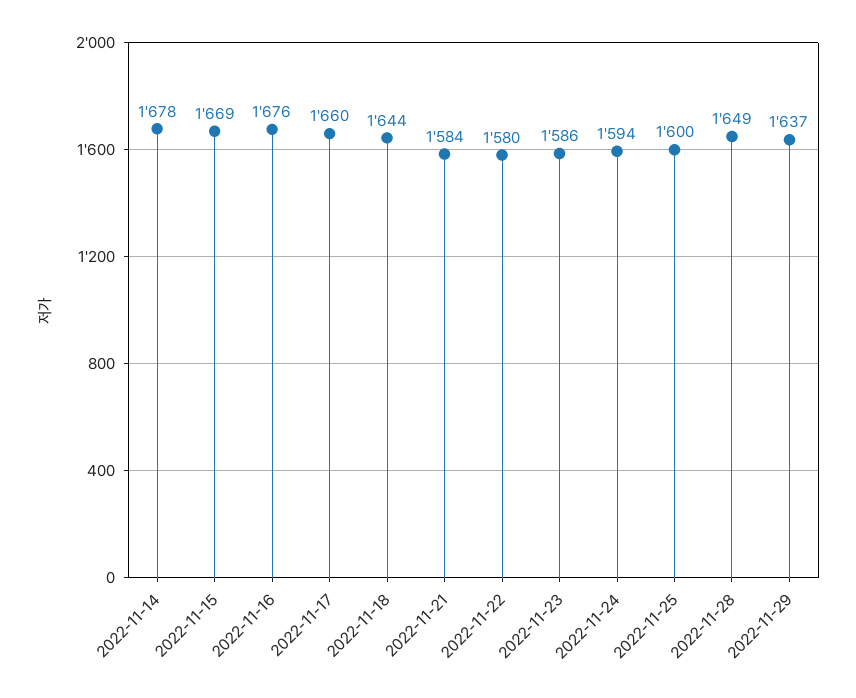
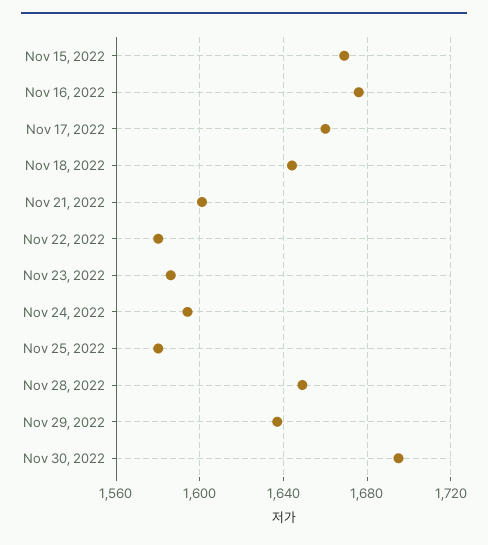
2022-11-14: 1678 -> none
2022-11-21: 1584 -> 1600
2022-11-25: 1600 -> 1580
Nov 30, 2022: none -> 1695

